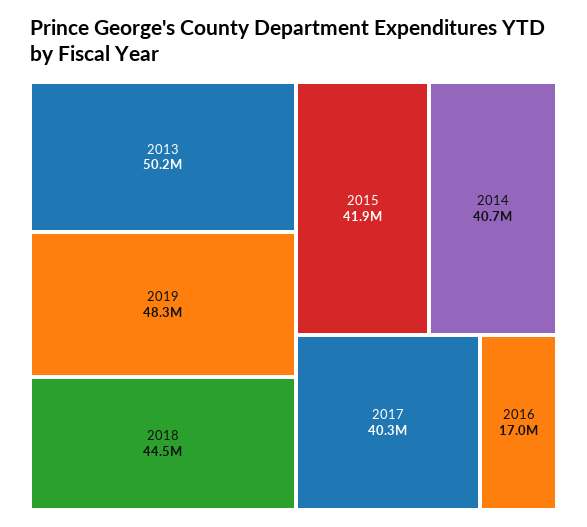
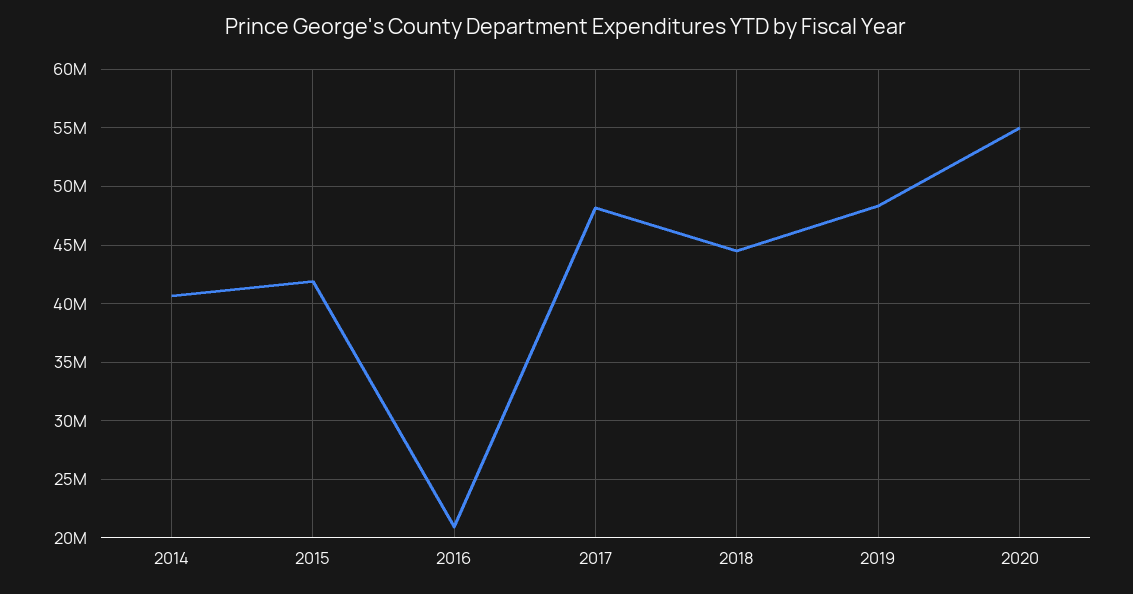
2013: 50200000 -> none
2017: 40300000 -> 48000000
2016: 17000000 -> 21000000
2020: none -> 55000000

